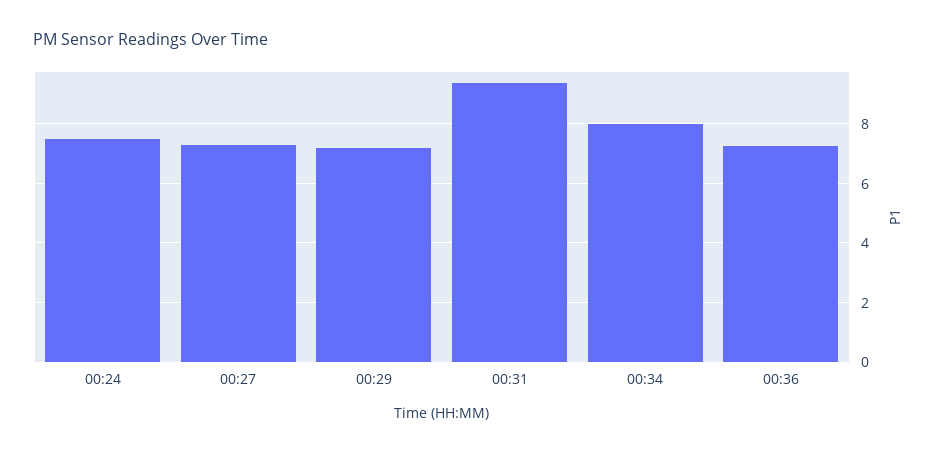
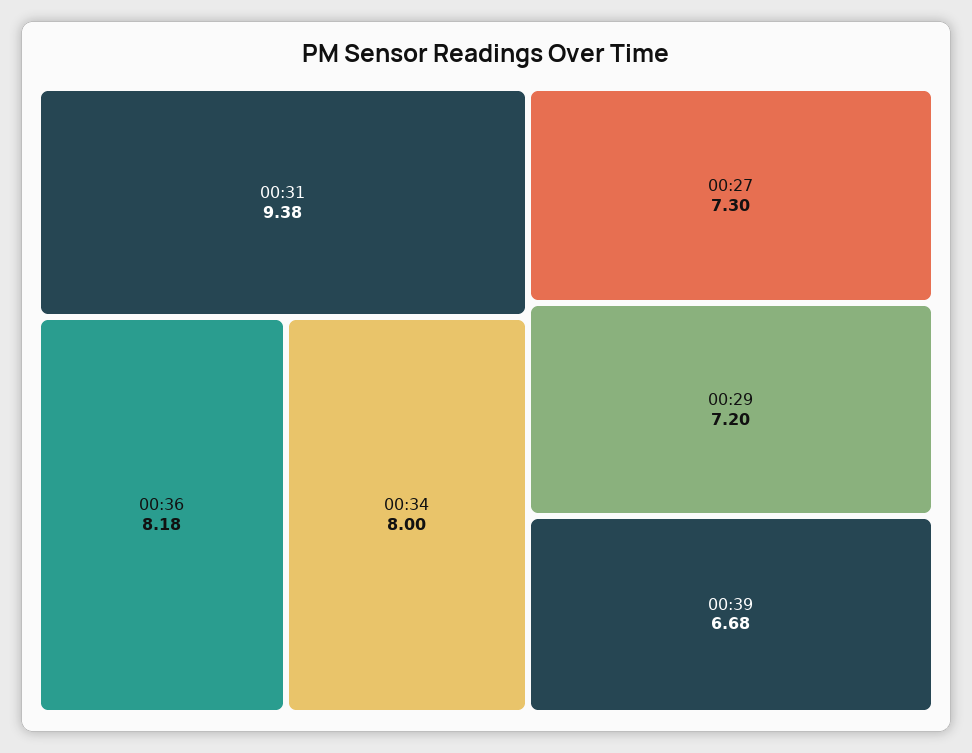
00:24: 7.5 -> none
00:36: 7.25 -> 8.18
00:39: none -> 6.68

